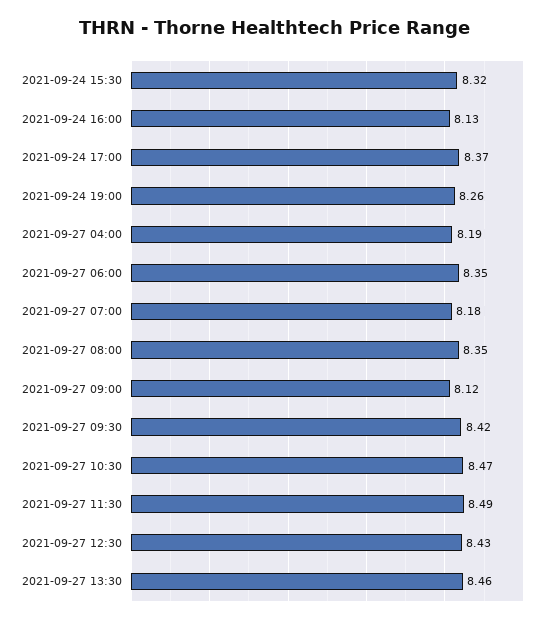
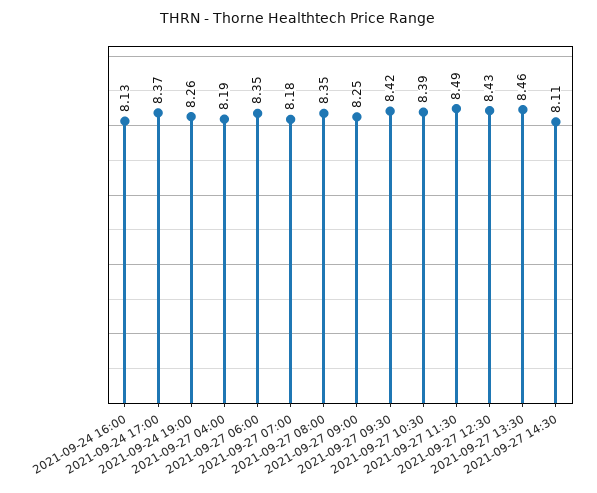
2021-09-24 15:30: 8.32 -> none
2021-09-27 09:00: 8.12 -> 8.25
2021-09-27 10:30: 8.47 -> 8.39
2021-09-27 14:30: none -> 8.11

